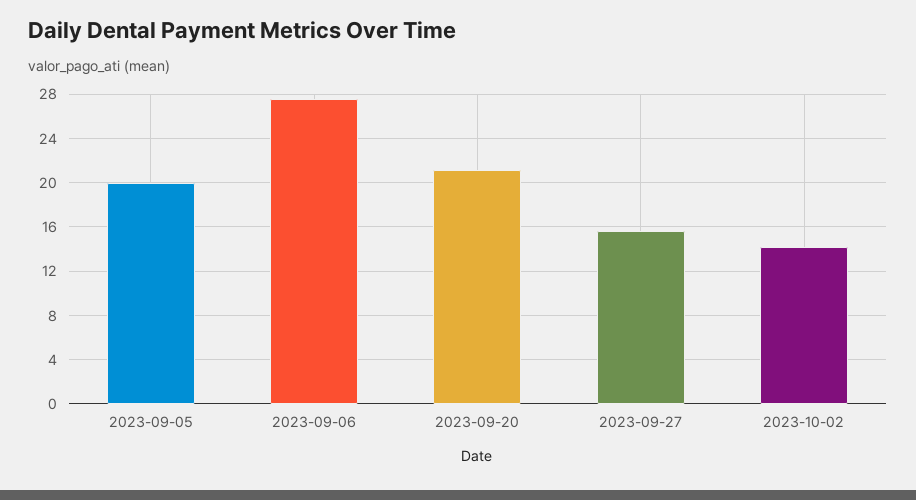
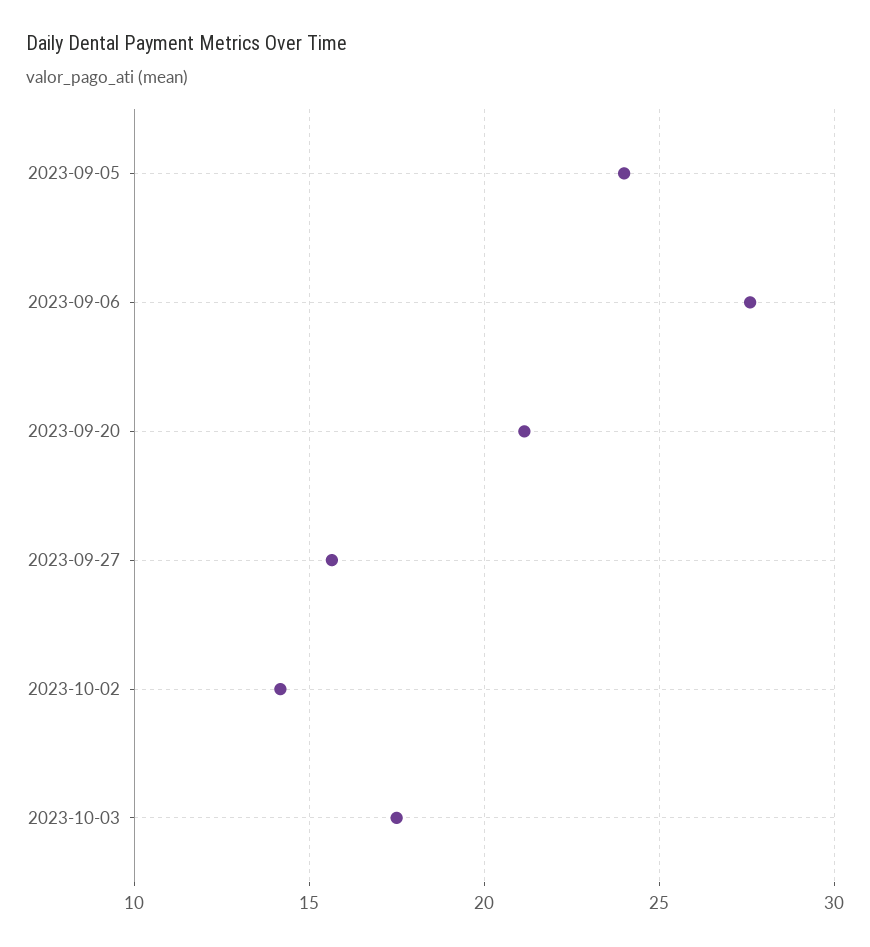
2023-09-05: 20 -> 24
2023-10-03: none -> 17.5

